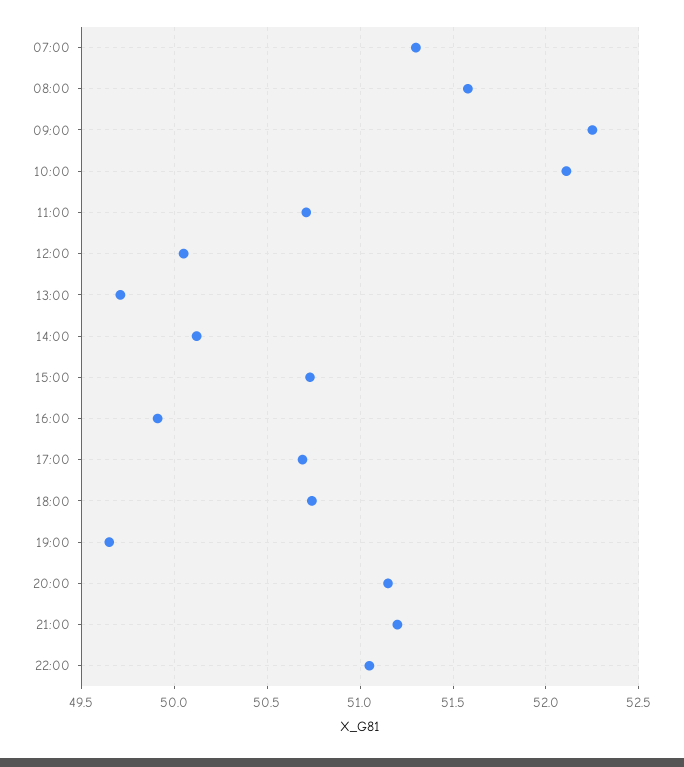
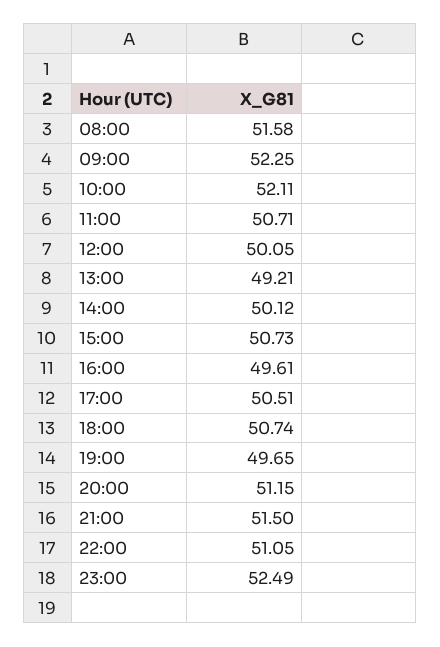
07:00: 51.3 -> none
13:00: 49.7 -> 49.21
16:00: 49.9 -> 49.61
17:00: 50.7 -> 50.51
21:00: 51.2 -> 51.5
23:00: none -> 52.49

